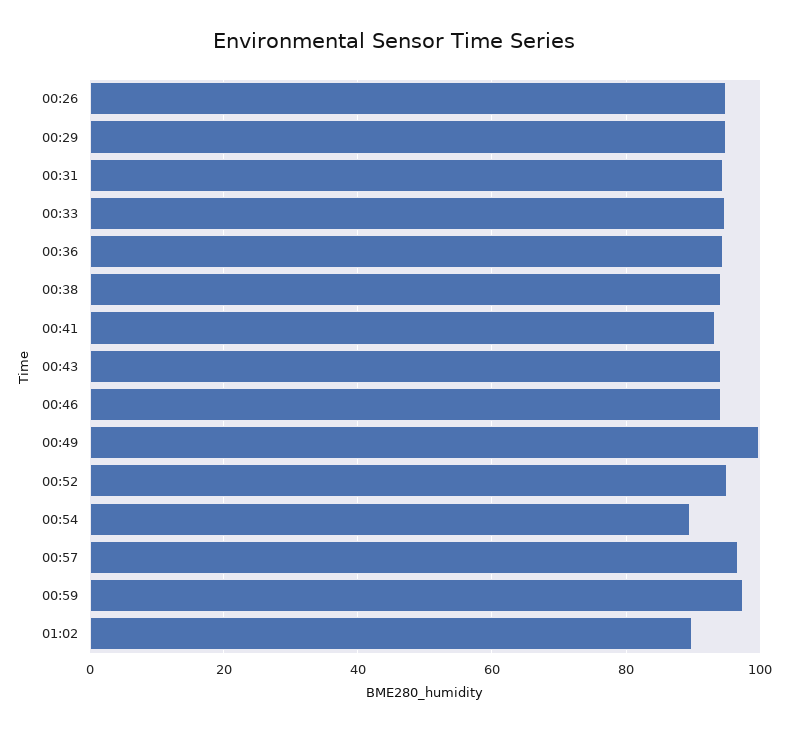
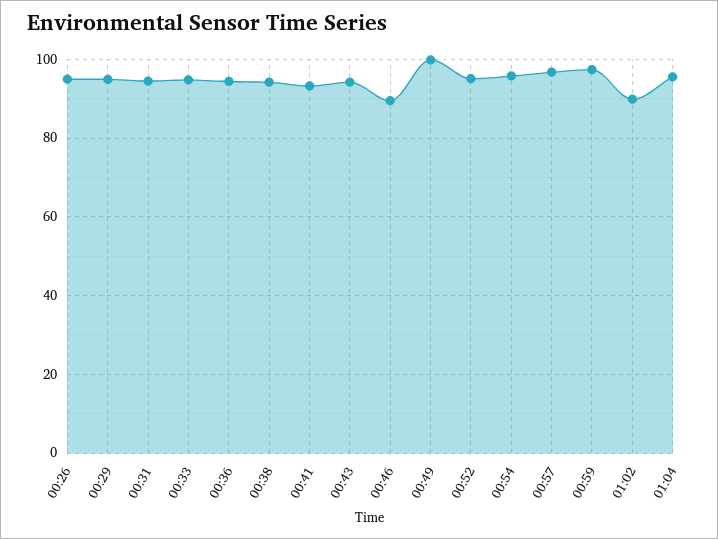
00:46: 94 -> 90
00:54: 90 -> 96
01:04: none -> 96

